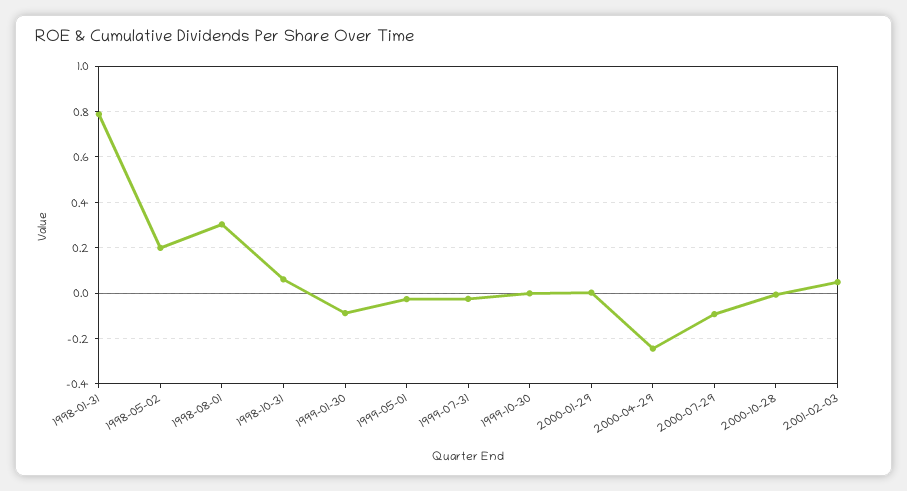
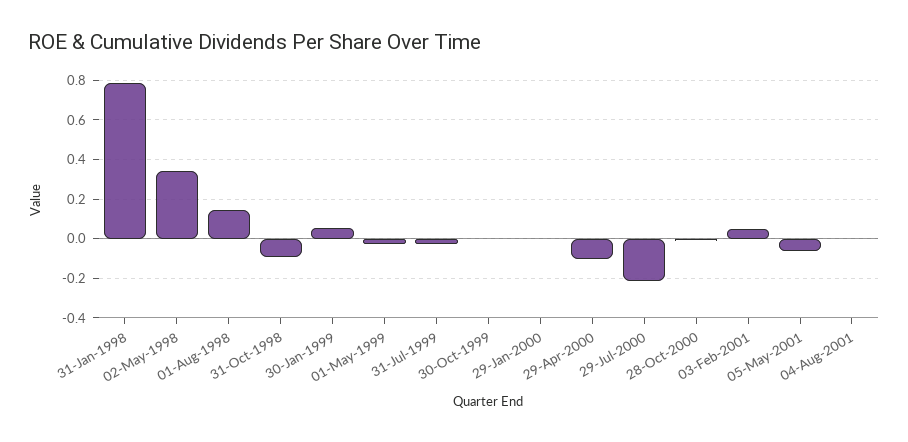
1998-05-02: 0.2 -> 0.35
1998-08-01: 0.3 -> 0.15
1998-10-31: 0.05 -> -0.1
1999-01-30: -0.1 -> 0.05
2000-04-29: -0.25 -> -0.1
2000-07-29: -0.1 -> -0.2
05-May-2001: none -> -0.05
04-Aug-2001: none -> 0

